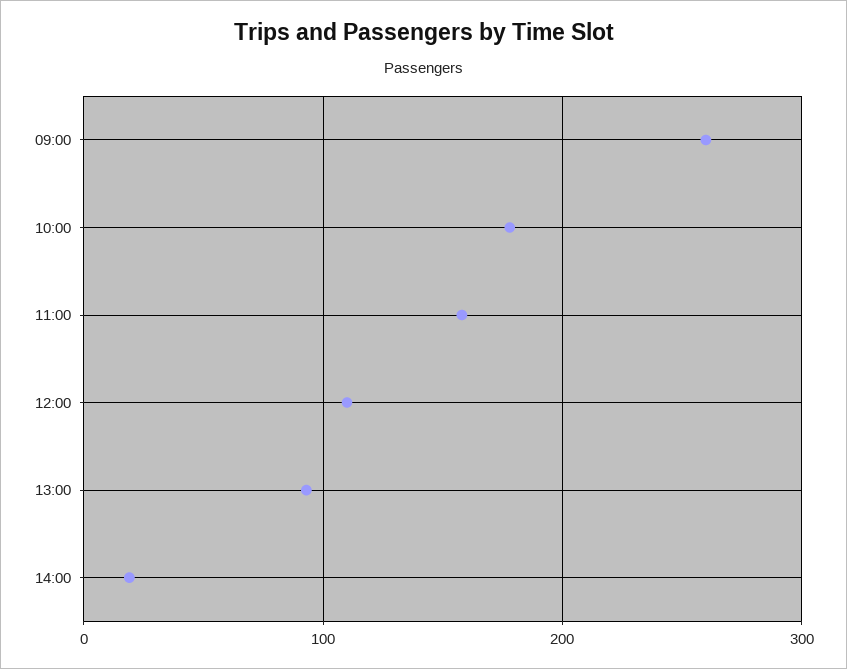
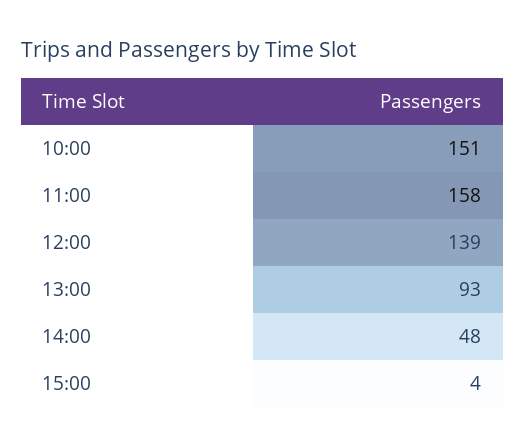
09:00: 260 -> none
10:00: 180 -> 151
12:00: 110 -> 139
14:00: 20 -> 48
15:00: none -> 4

